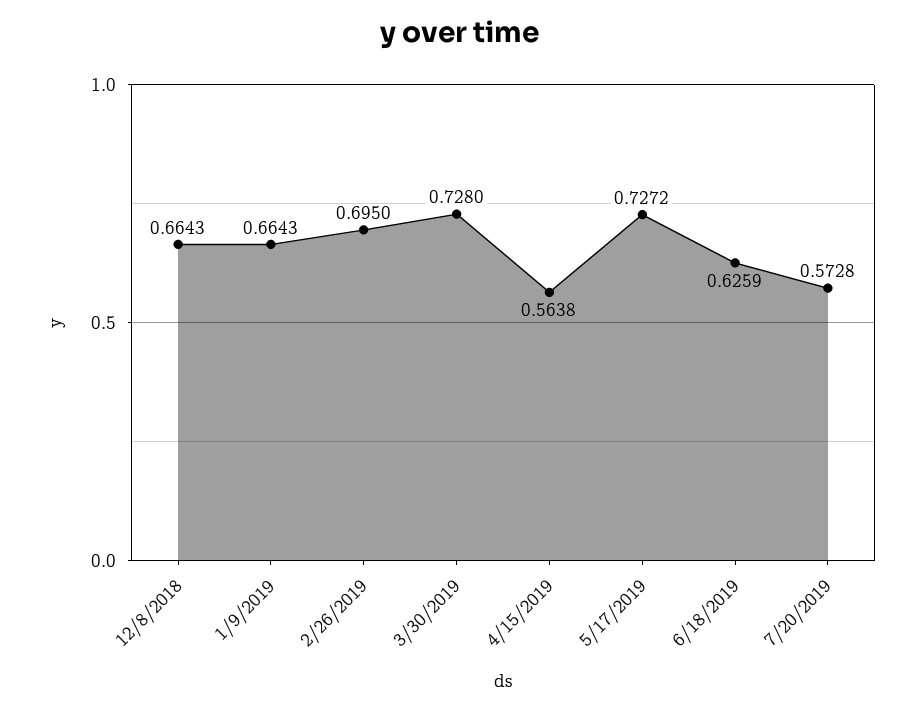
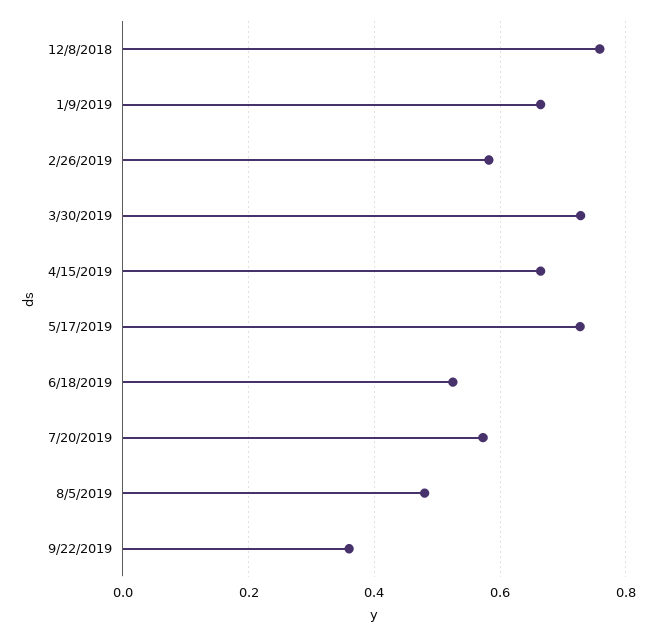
12/8/2018: 0.6643 -> 0.76
2/26/2019: 0.695 -> 0.58
4/15/2019: 0.5638 -> 0.66
6/18/2019: 0.6259 -> 0.52
8/5/2019: none -> 0.48
9/22/2019: none -> 0.36

